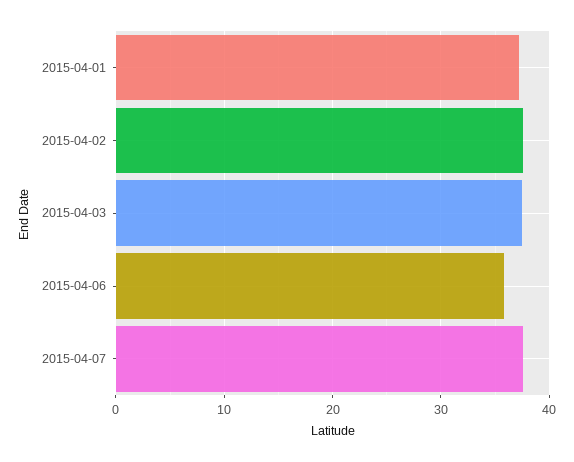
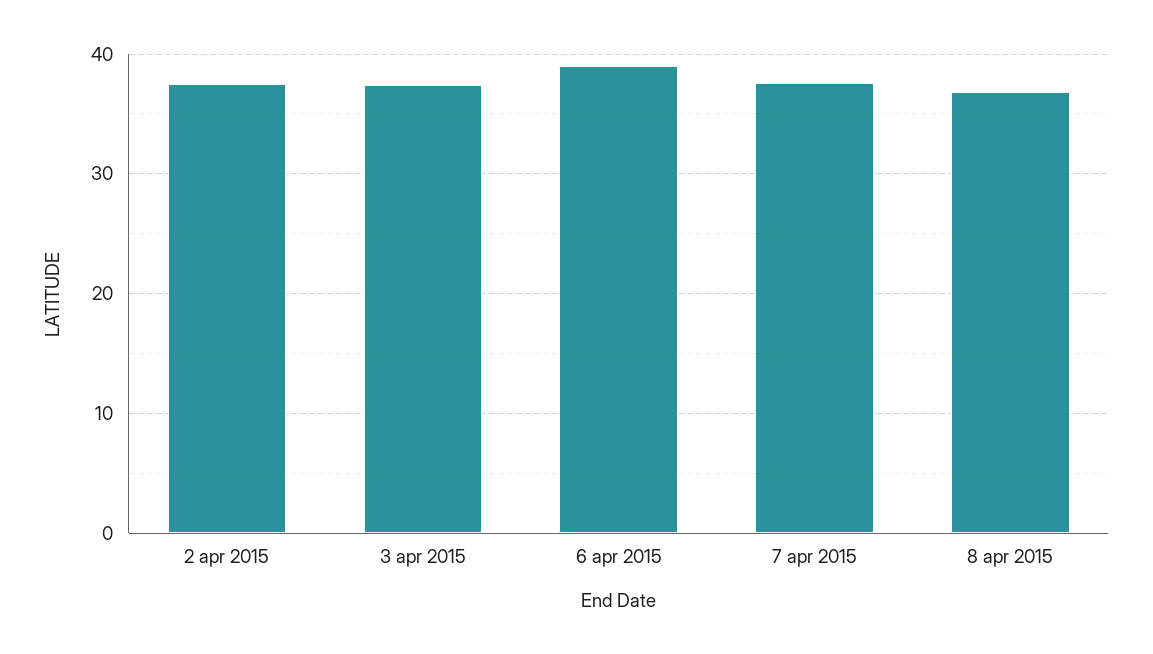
2015-04-01: 37 -> none
2015-04-06: 36 -> 39
8 apr 2015: none -> 37

